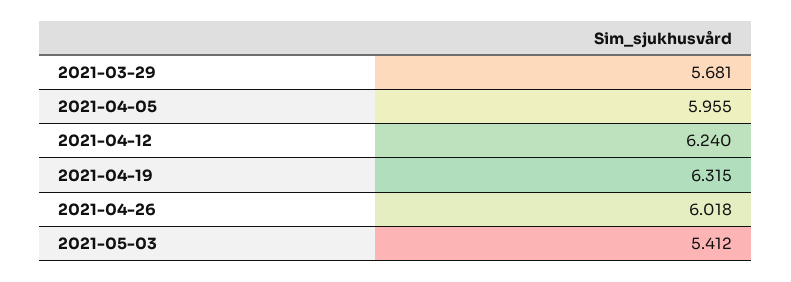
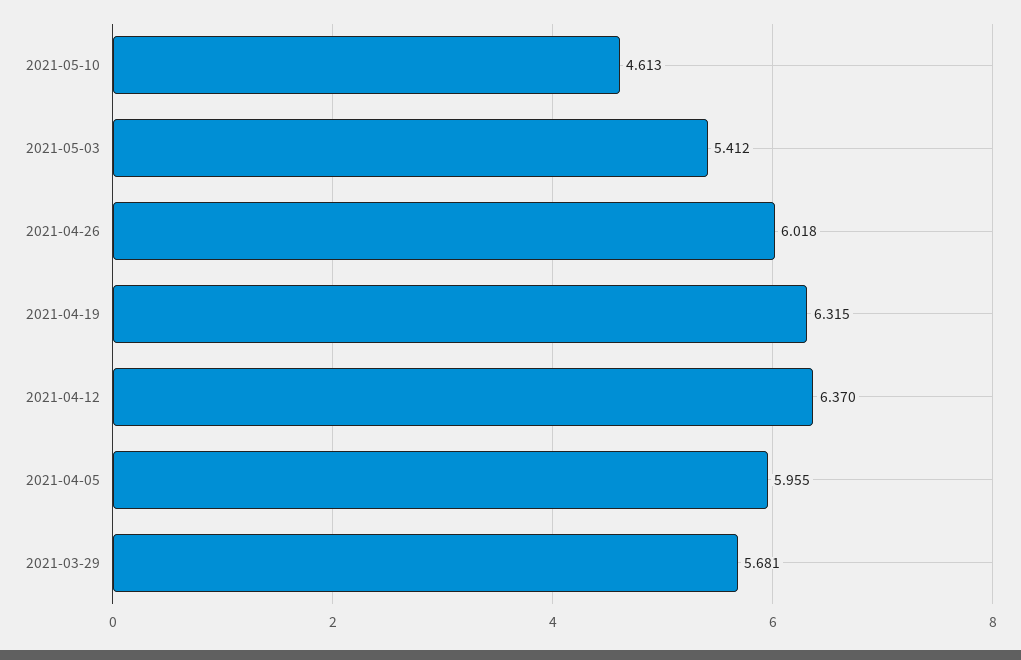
2021-04-12: 6.24 -> 6.37
2021-05-10: none -> 4.613

